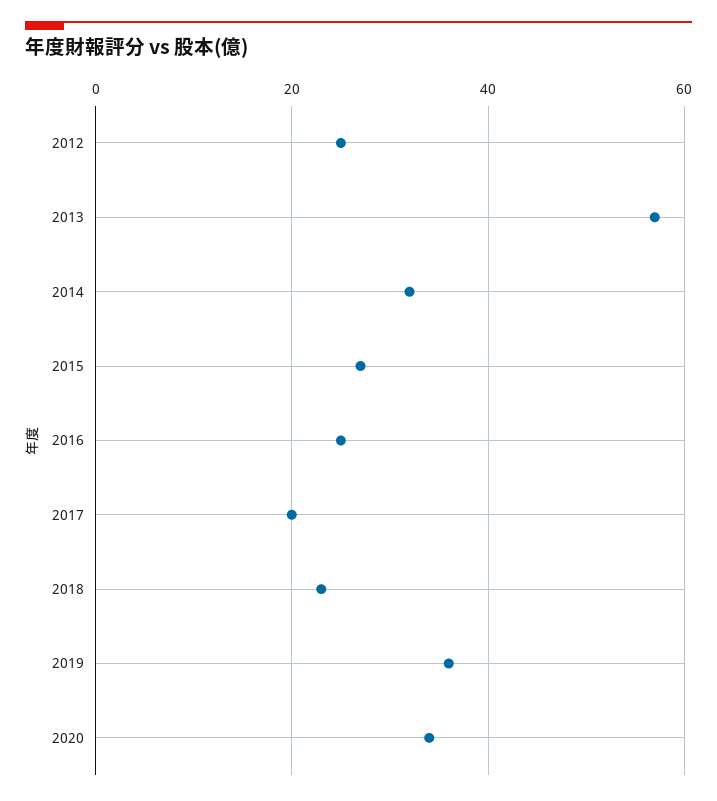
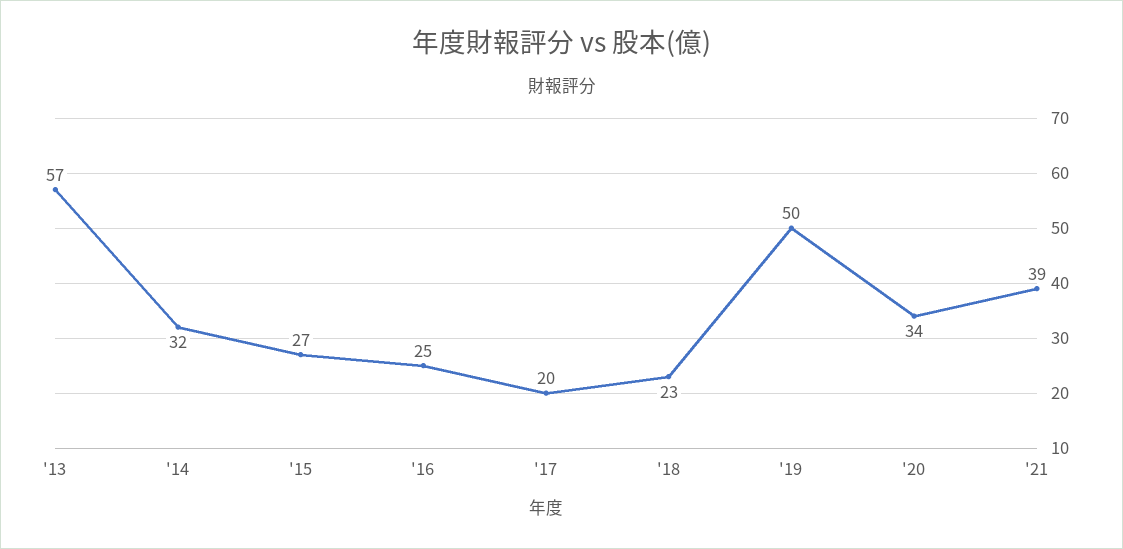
2012: 25 -> none
2019: 35 -> 50
'21: none -> 39

